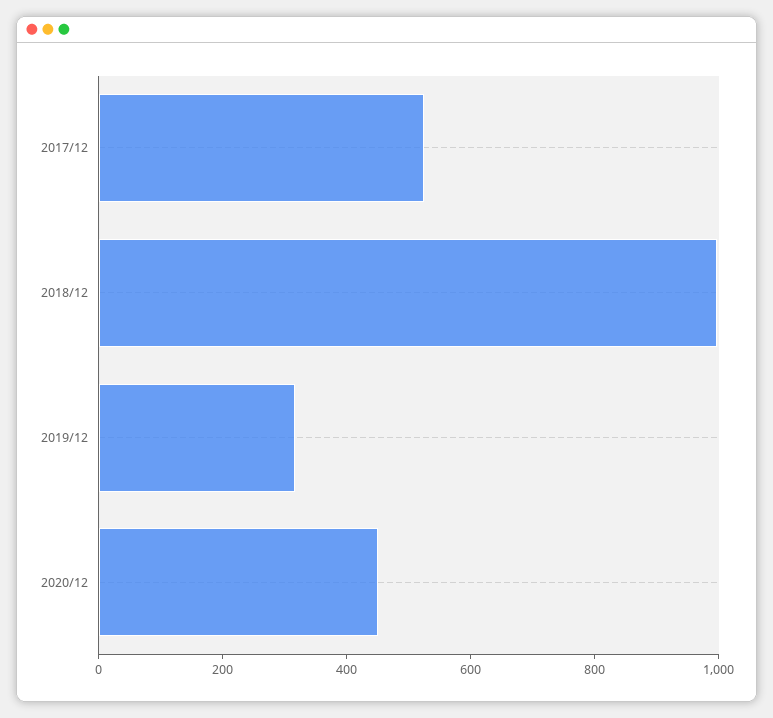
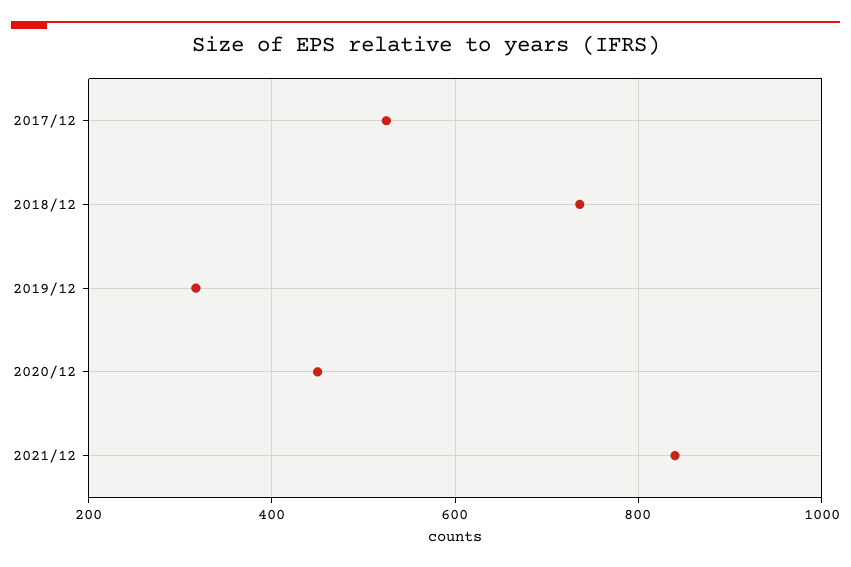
2018/12: 1000 -> 740
2021/12: none -> 840

